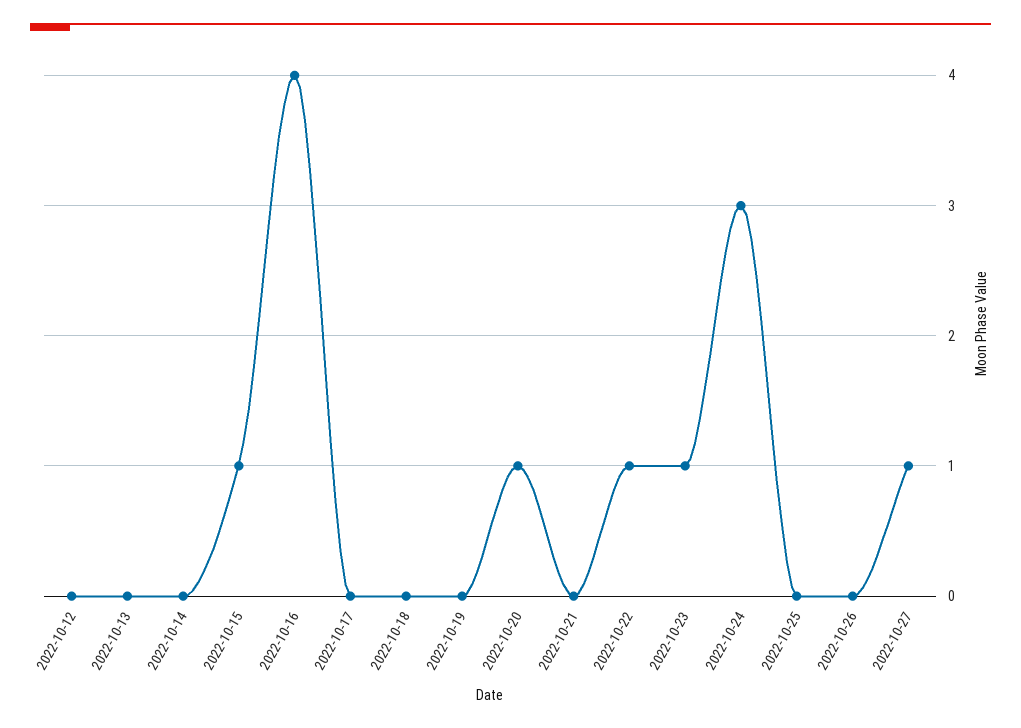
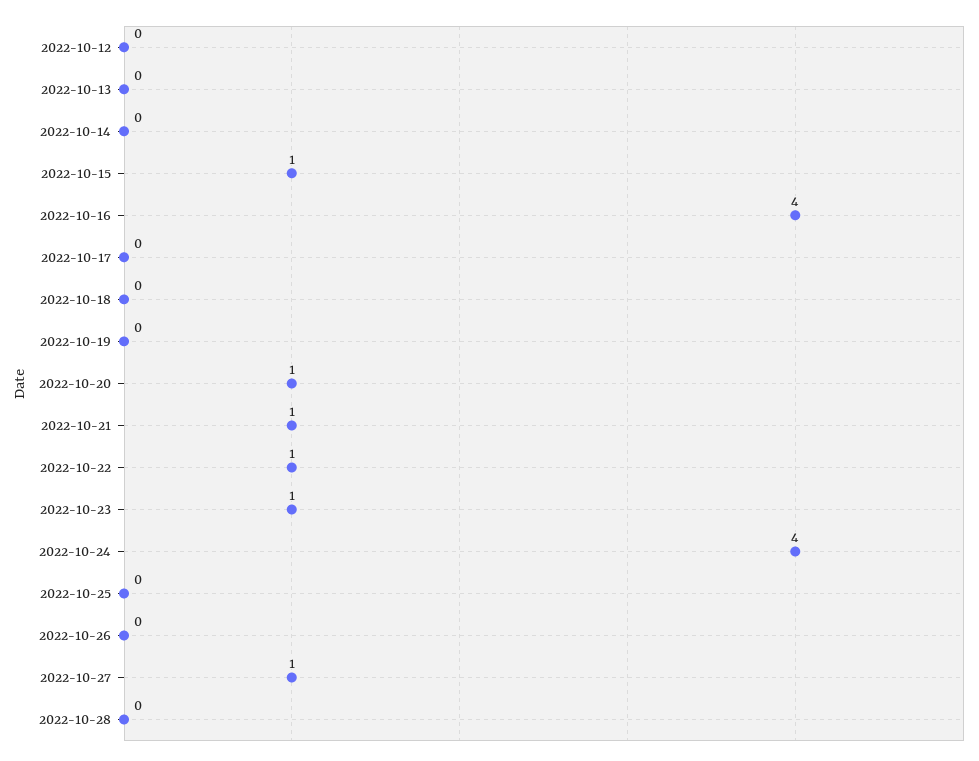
2022-10-21: 0 -> 1
2022-10-24: 3 -> 4
2022-10-28: none -> 0

